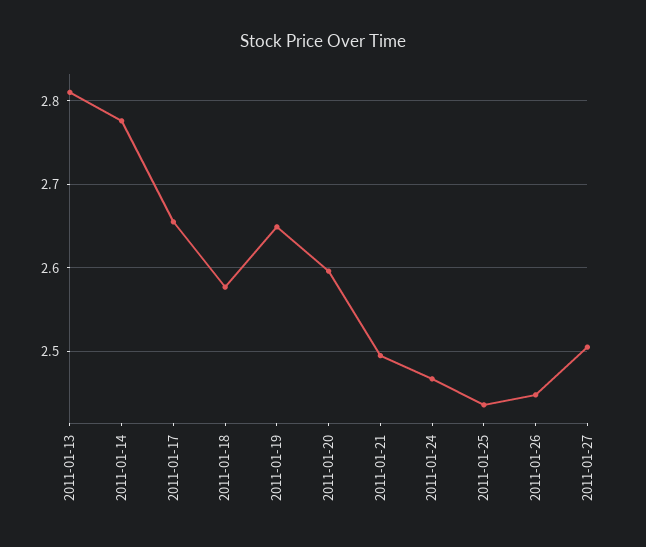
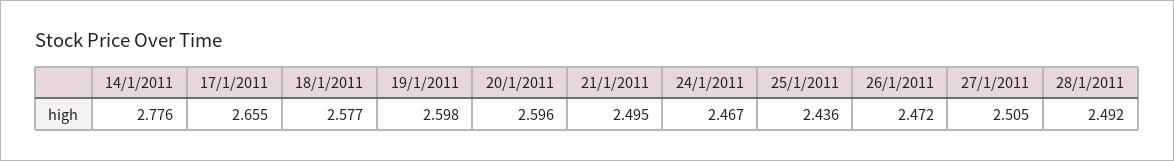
2011-01-13: 2.81 -> none
2011-01-19: 2.65 -> 2.598
2011-01-26: 2.45 -> 2.472
28/1/2011: none -> 2.492

